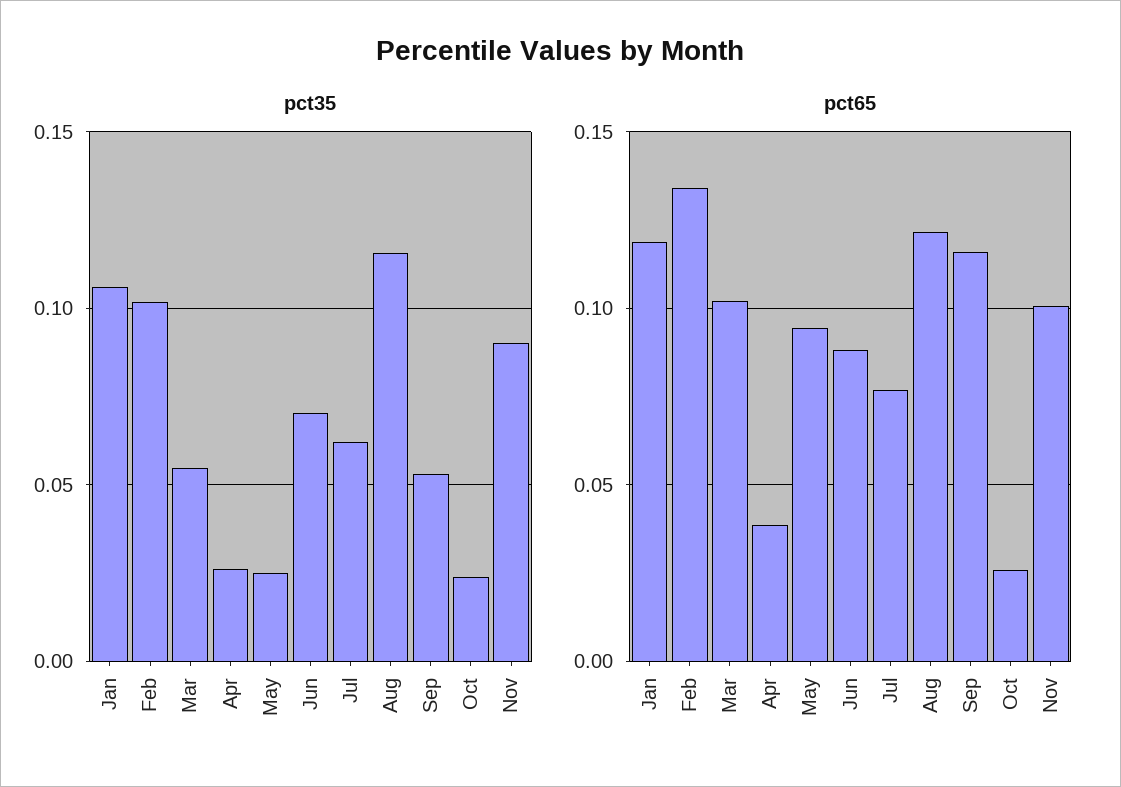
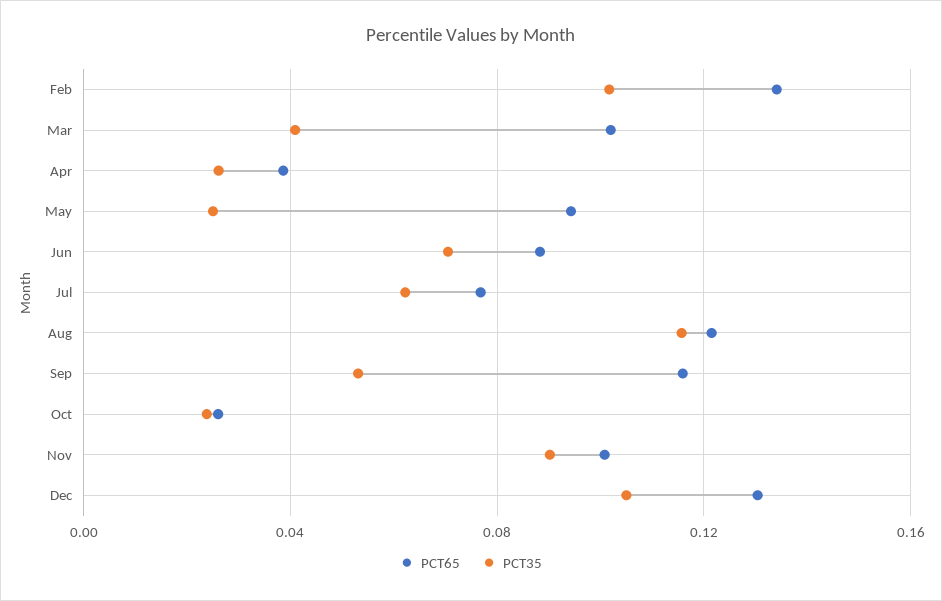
pct35, Jan: 0.105 -> none
pct35, Mar: 0.055 -> 0.04
pct65, Jan: 0.12 -> none
pct65, Dec: none -> 0.13
pct35, Dec: none -> 0.105

